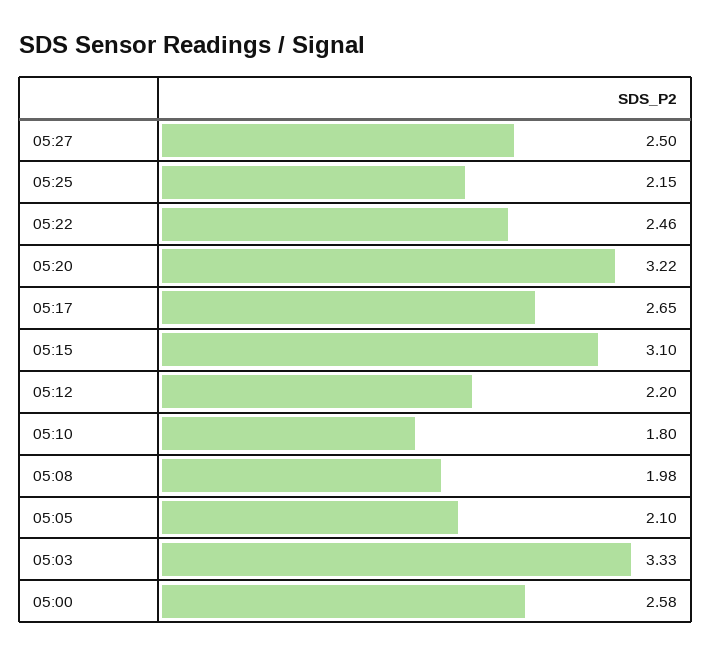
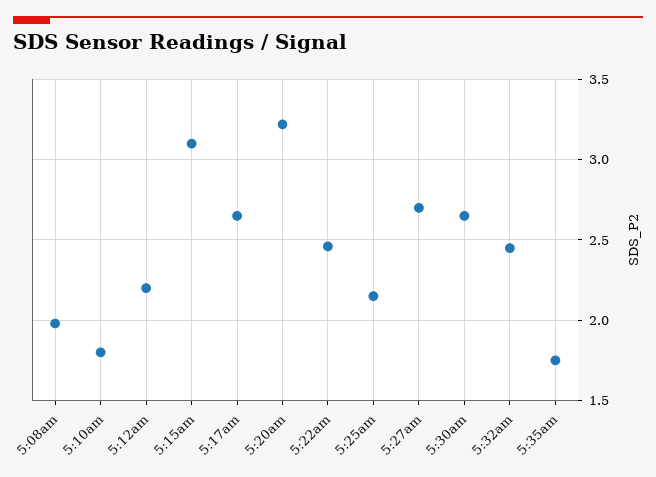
05:27: 2.5 -> 2.7
05:05: 2.1 -> none
05:03: 3.33 -> none
05:00: 2.58 -> none
5:30am: none -> 2.65
5:32am: none -> 2.45
5:35am: none -> 1.75

